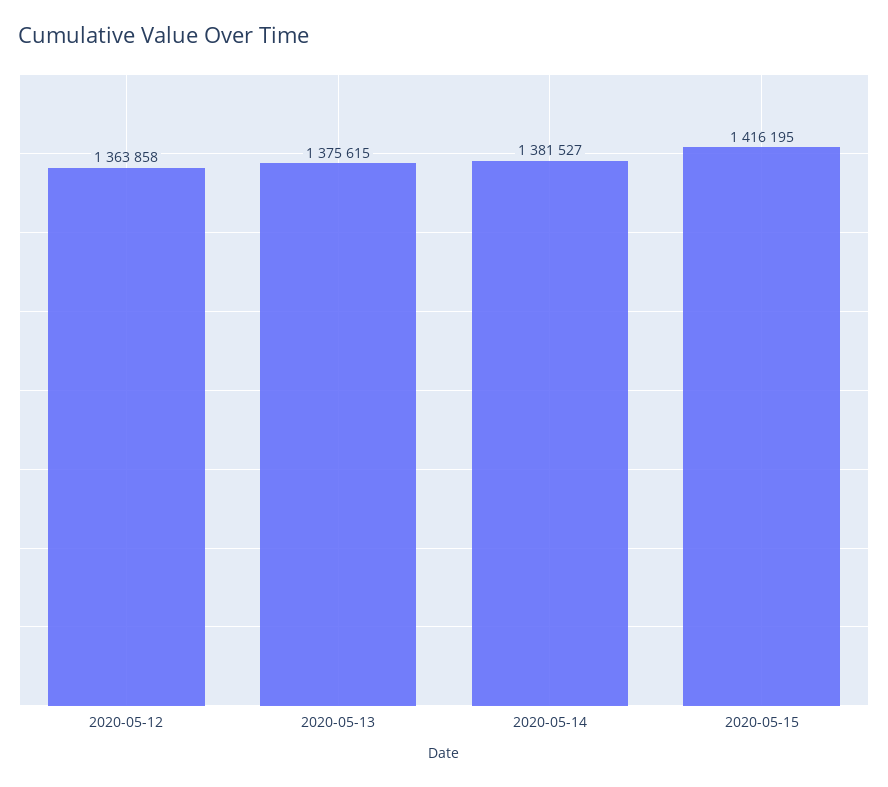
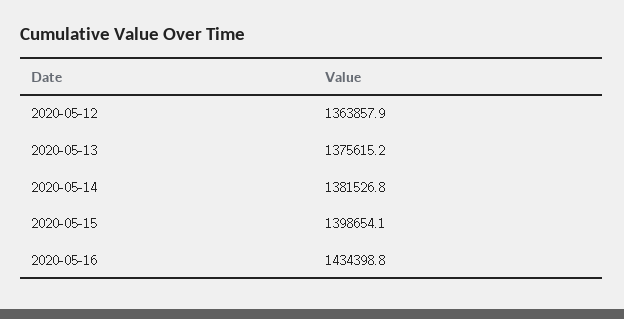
2020-05-15: 1416195 -> 1398654.1
2020-05-16: none -> 1434398.8

